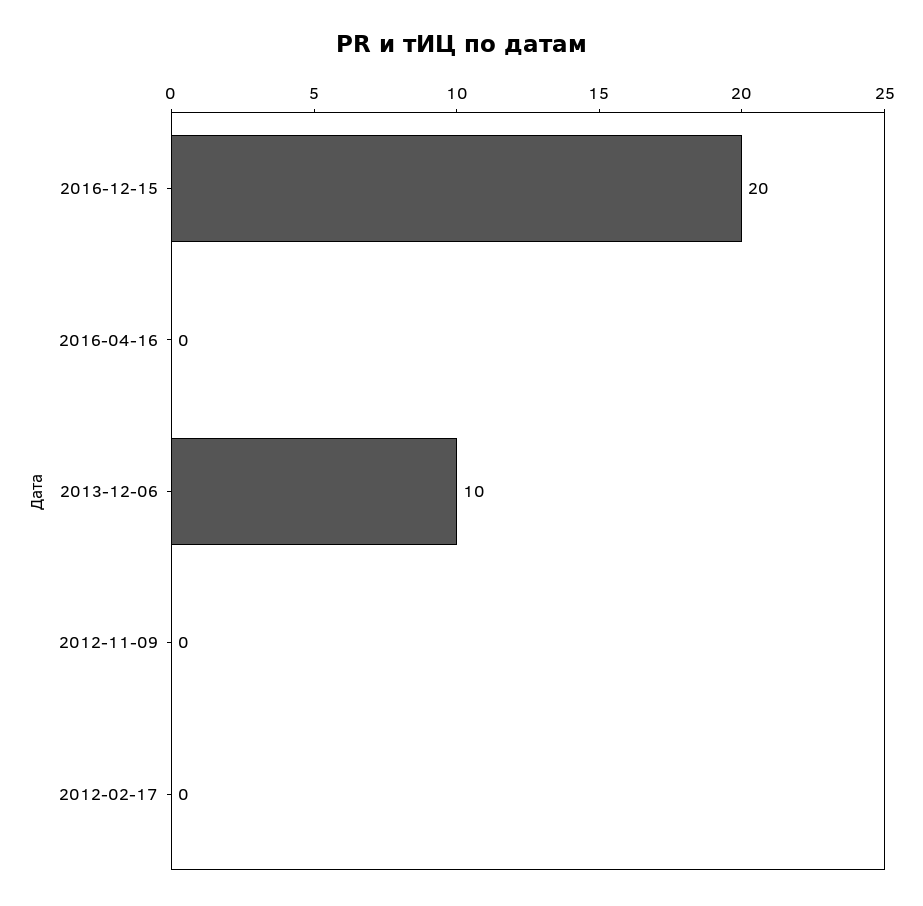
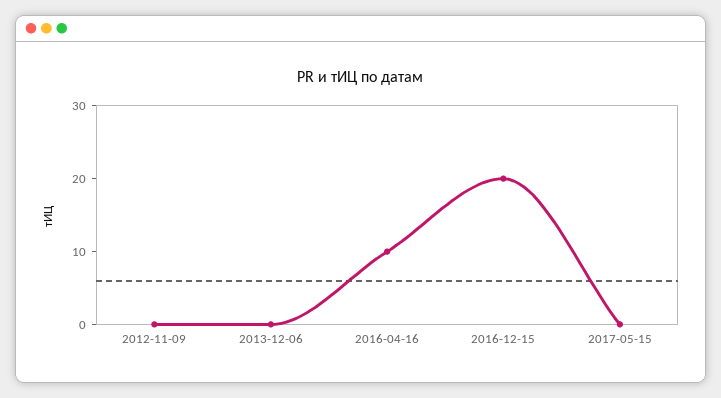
2016-04-16: 0 -> 10
2013-12-06: 10 -> 0
2012-02-17: 0 -> none
2017-05-15: none -> 0

